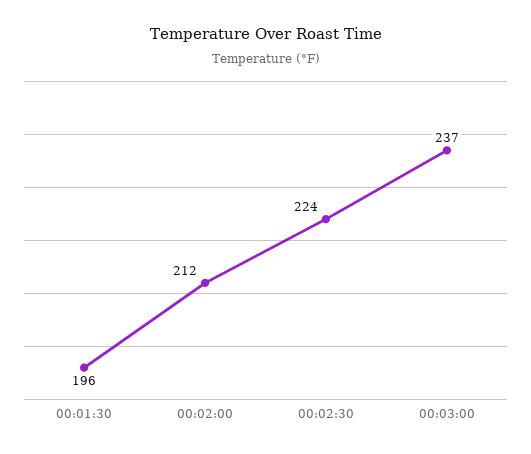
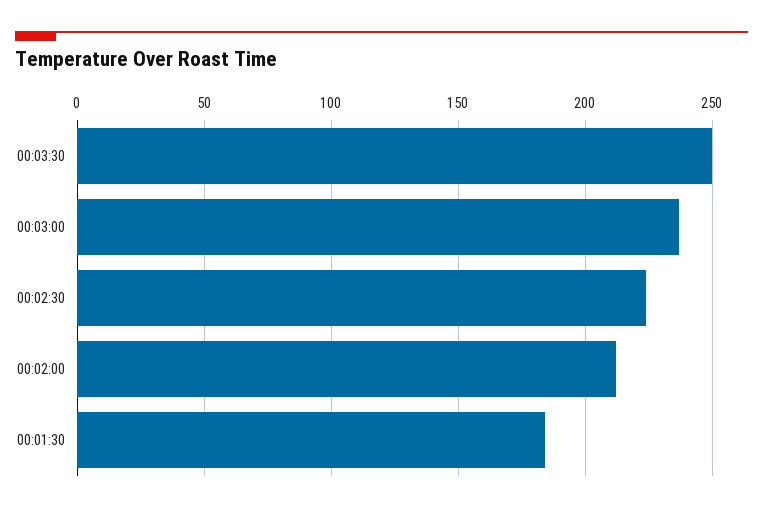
00:01:30: 196 -> 185
00:03:30: none -> 250

